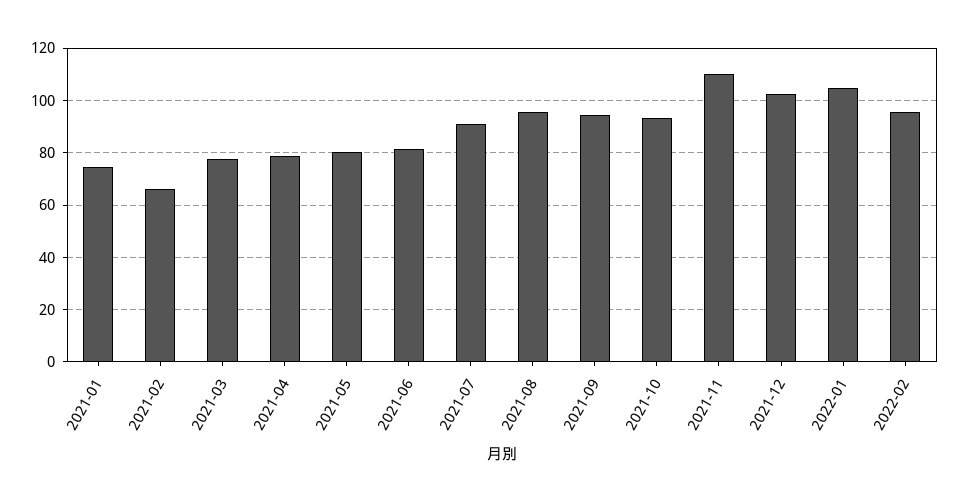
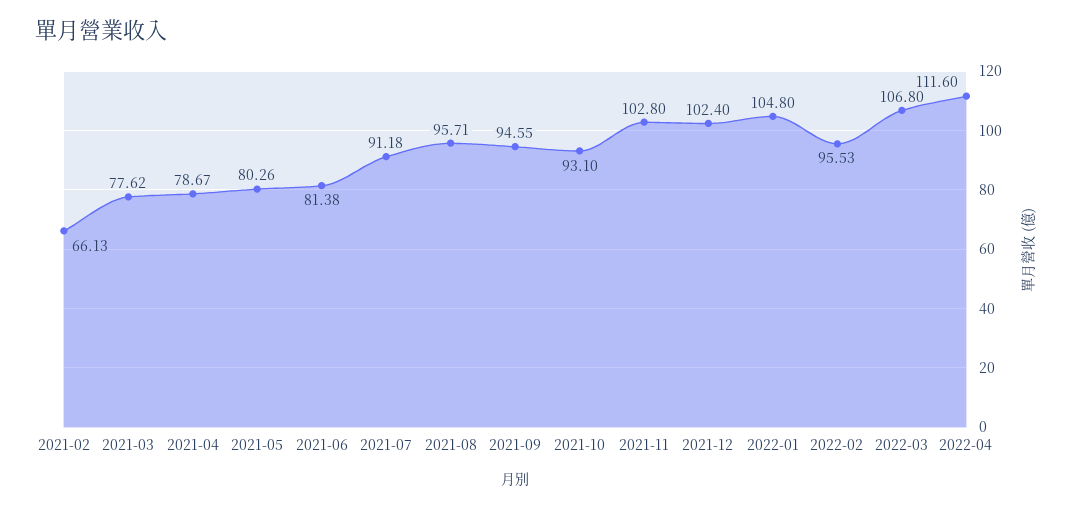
2021-01: 75 -> none
2021-11: 110 -> 102.8
2022-03: none -> 106.8
2022-04: none -> 111.6

